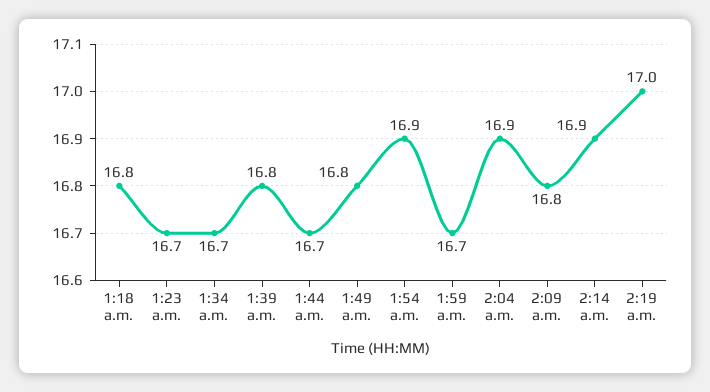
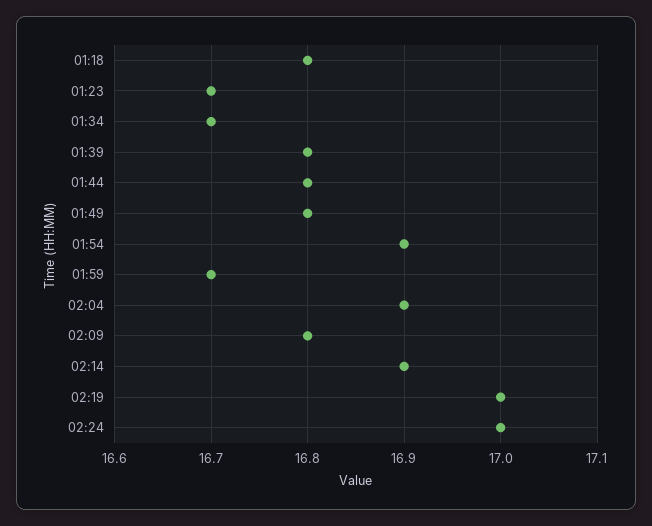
1:44 a.m.: 16.7 -> 16.8
02:24: none -> 17

